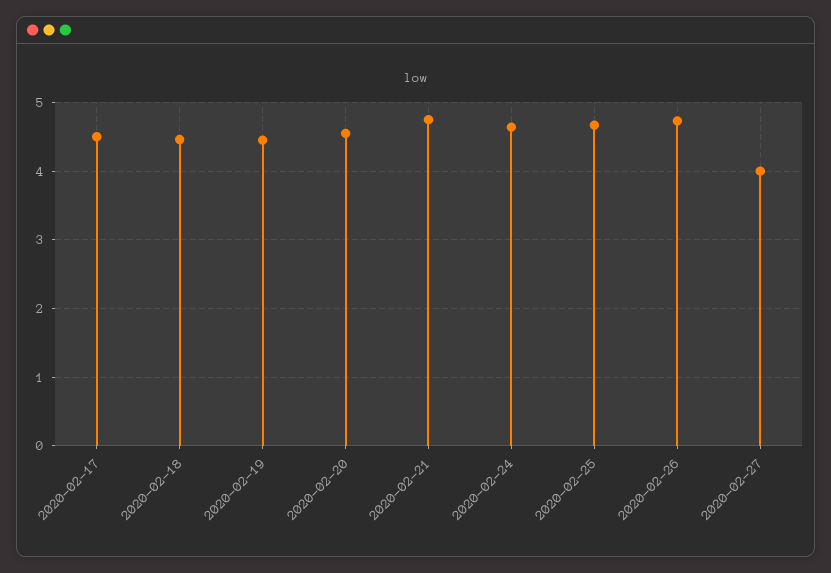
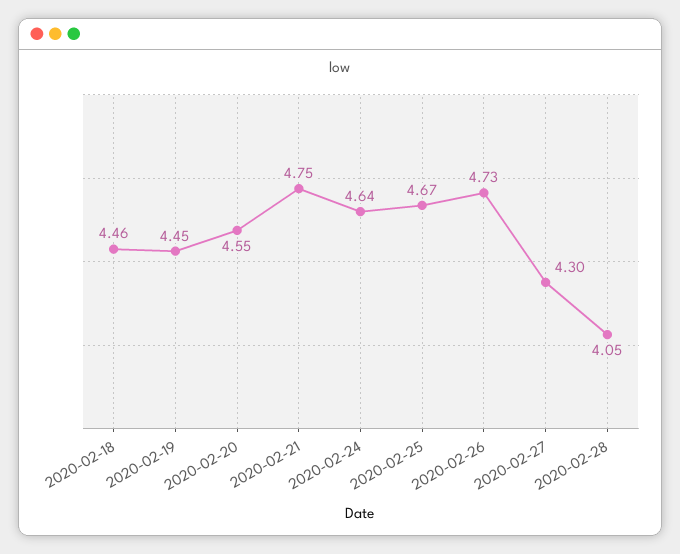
2020-02-17: 4.5 -> none
2020-02-27: 4 -> 4.3
2020-02-28: none -> 4.05

